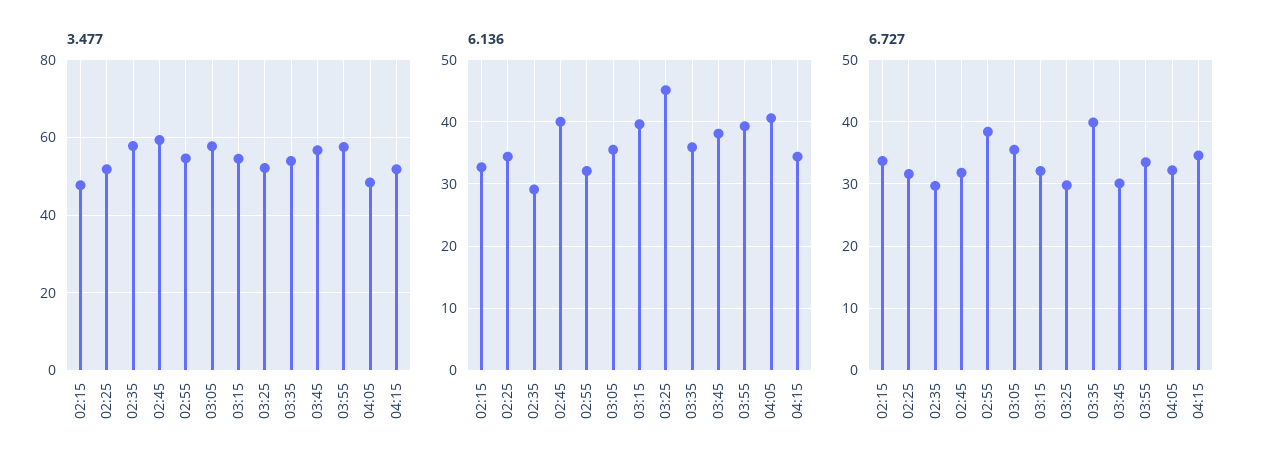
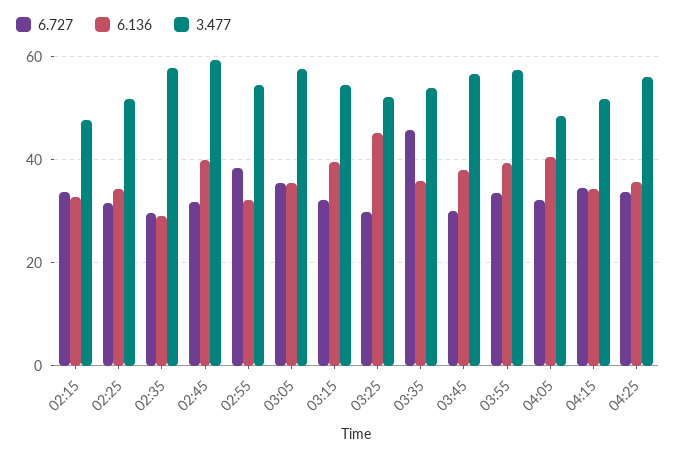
6.727, 03:35: 40 -> 46
6.727, 04:25: none -> 34
6.136, 04:25: none -> 36
3.477, 04:25: none -> 56

